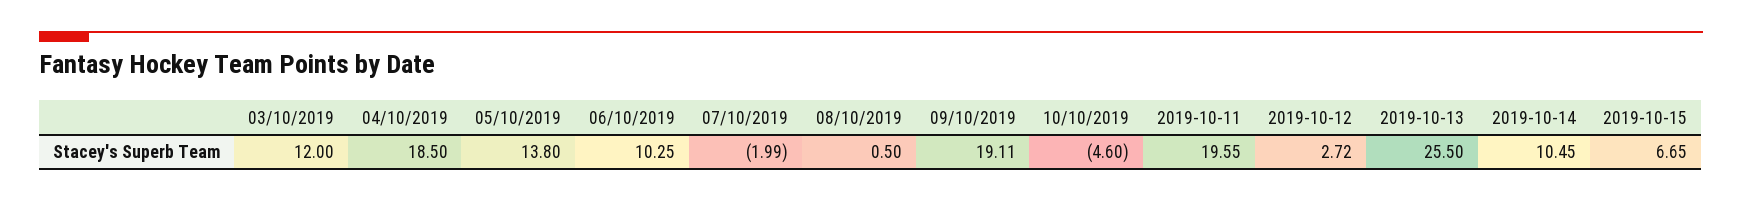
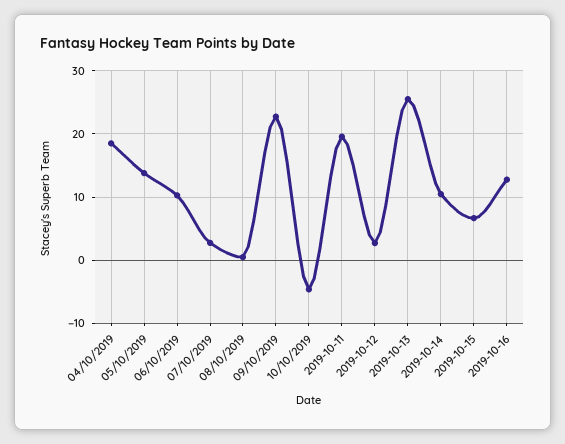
03/10/2019: 12 -> none
07/10/2019: -1.99 -> 3
09/10/2019: 19.11 -> 23
2019-10-16: none -> 13

